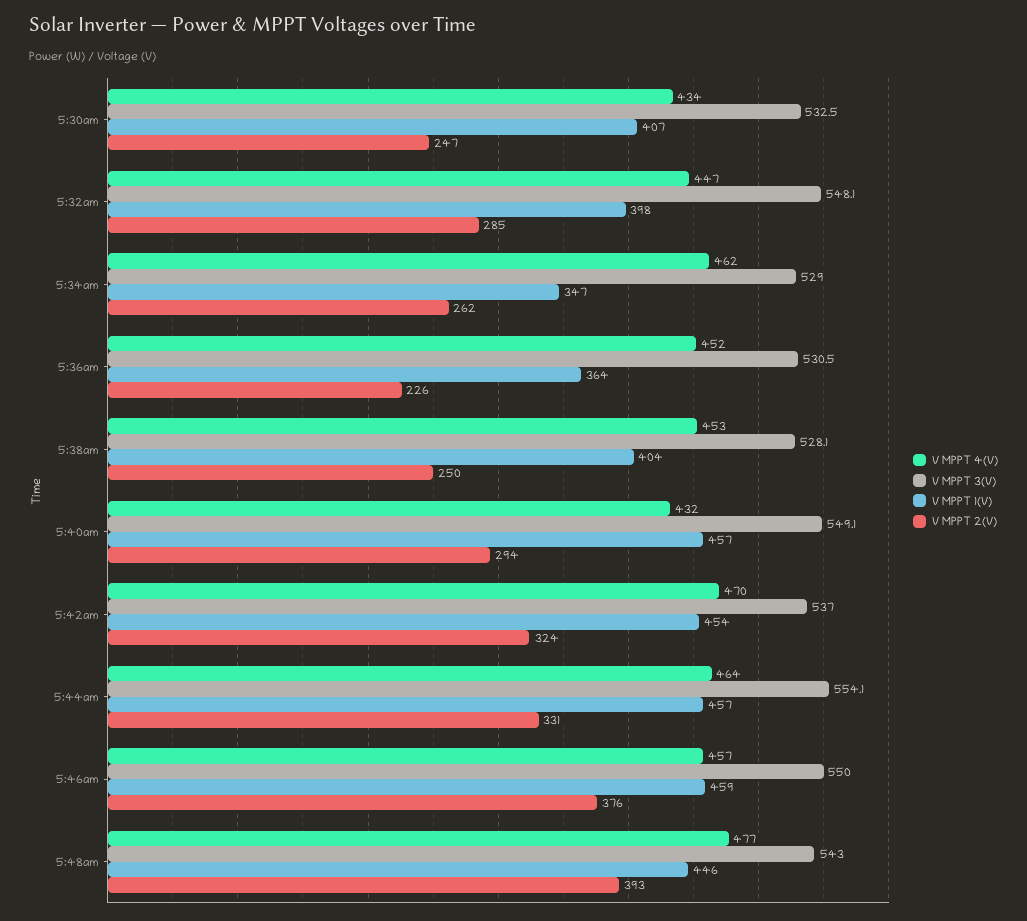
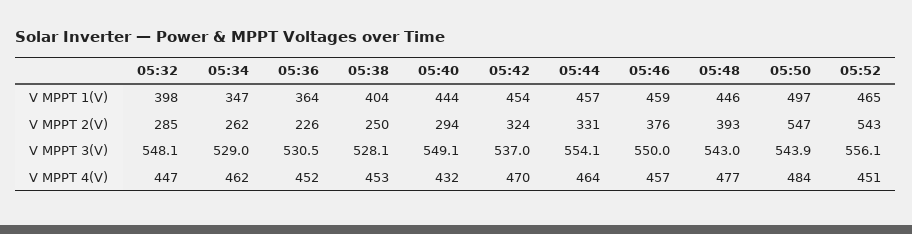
V MPPT 4(V), 5:30am: 434 -> none
V MPPT 3(V), 5:30am: 532.5 -> none
V MPPT 1(V), 5:30am: 407 -> none
V MPPT 2(V), 5:30am: 247 -> none
V MPPT 1(V), 5:40am: 457 -> 444
V MPPT 1(V), 05:50: none -> 497
V MPPT 1(V), 05:52: none -> 465
V MPPT 2(V), 05:50: none -> 547
V MPPT 2(V), 05:52: none -> 543
V MPPT 3(V), 05:50: none -> 543.9
V MPPT 3(V), 05:52: none -> 556.1
V MPPT 4(V), 05:50: none -> 484
V MPPT 4(V), 05:52: none -> 451

